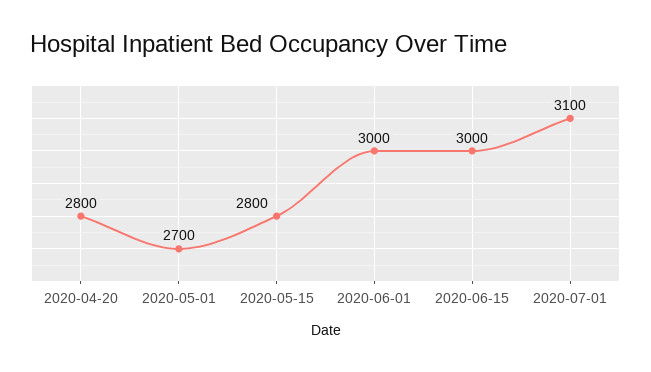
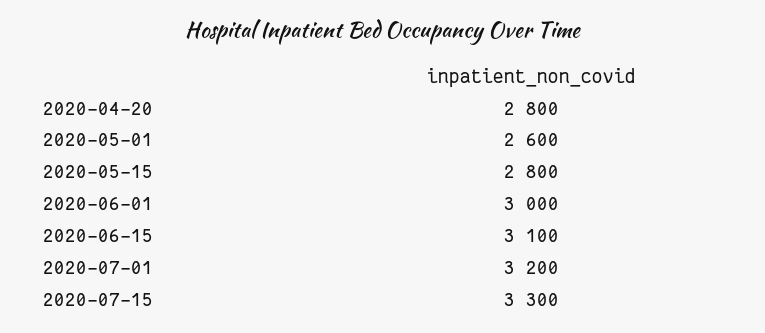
2020-05-01: 2700 -> 2600
2020-06-15: 3000 -> 3100
2020-07-01: 3100 -> 3200
2020-07-15: none -> 3300

